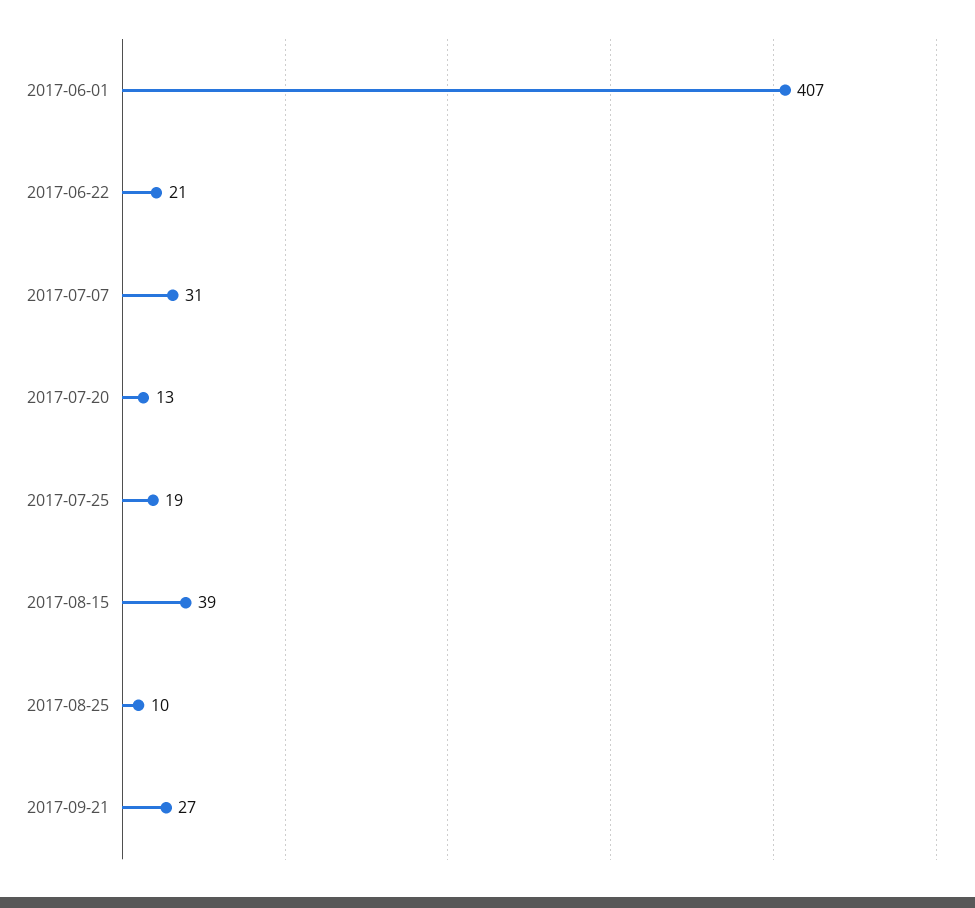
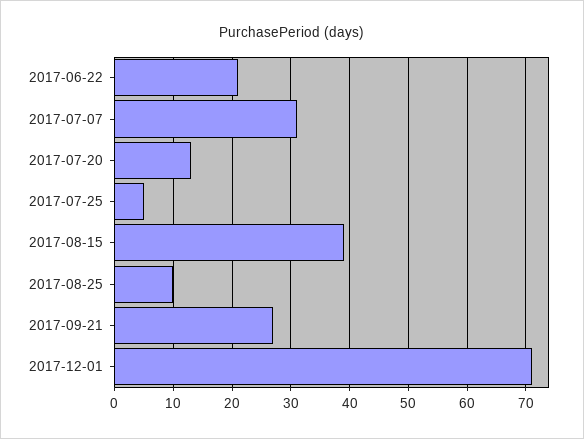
2017-06-01: 407 -> none
2017-07-25: 19 -> 5
2017-12-01: none -> 70

